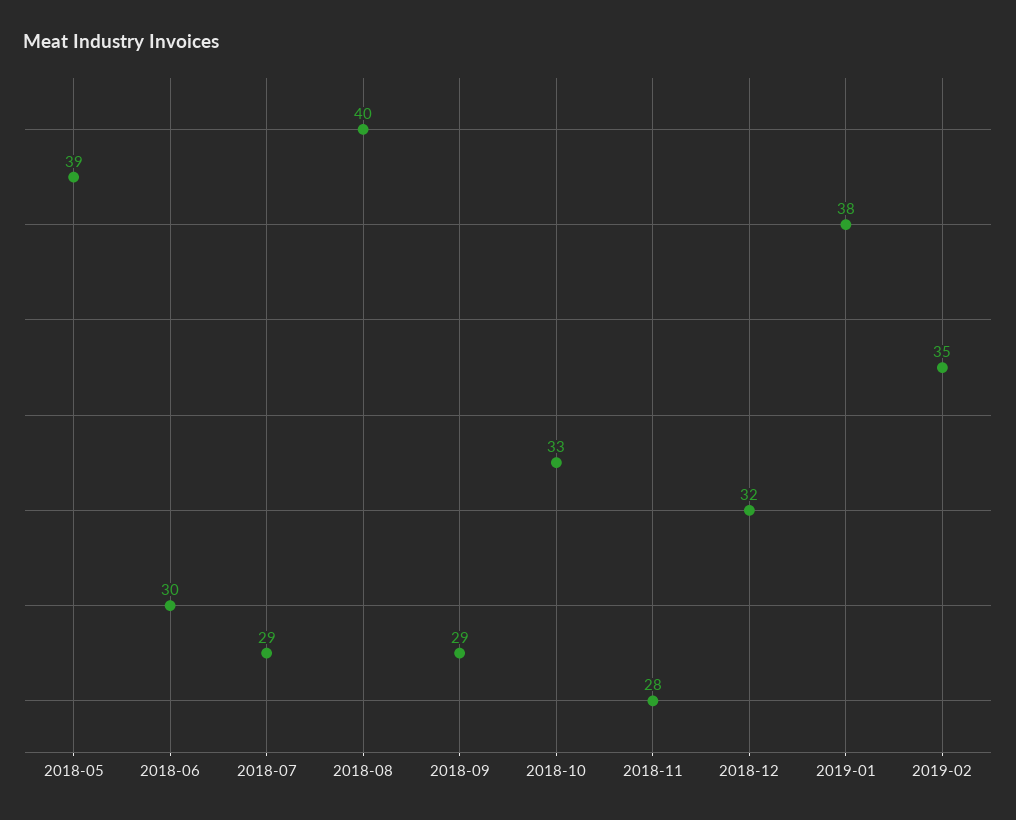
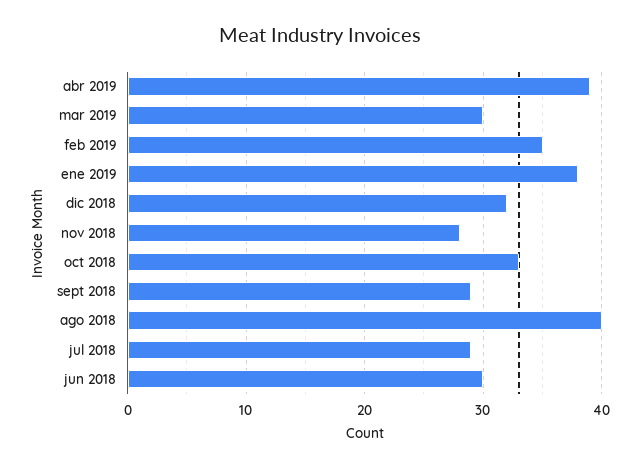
2018-05: 39 -> none
abr 2019: none -> 39
mar 2019: none -> 30

